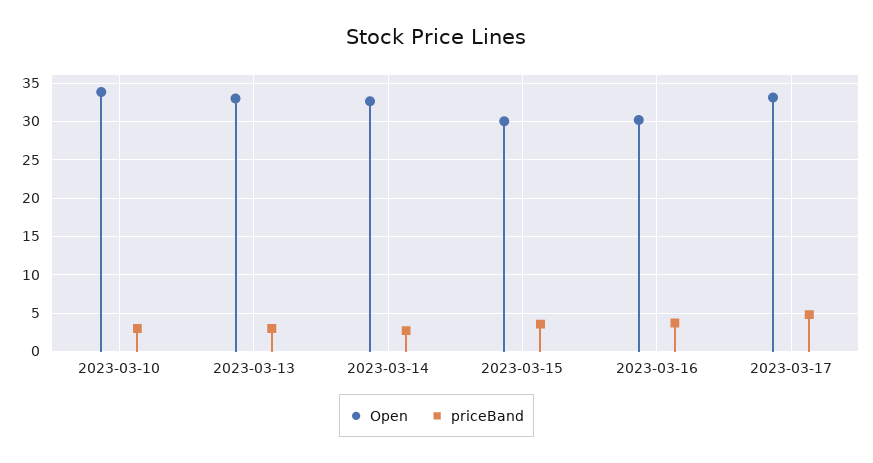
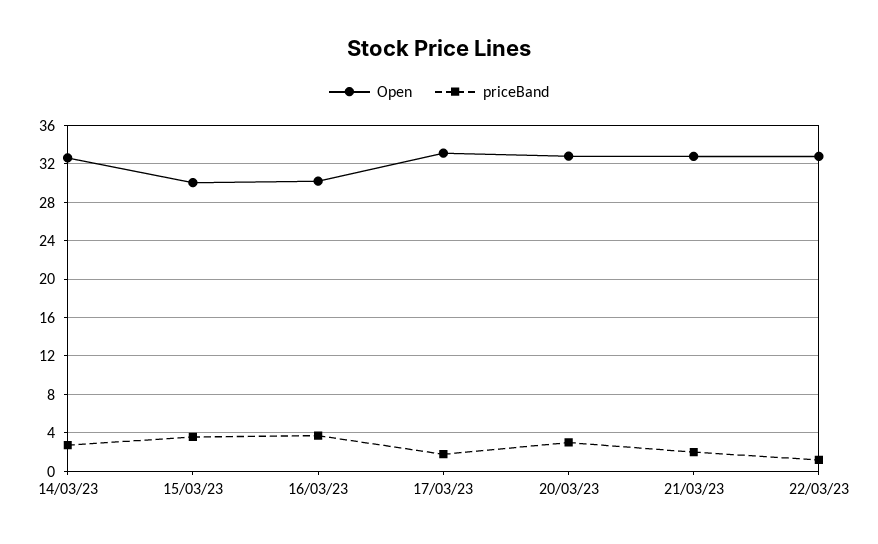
Open, 2023-03-10: 34 -> none
priceBand, 2023-03-10: 3 -> none
Open, 2023-03-13: 33 -> none
priceBand, 2023-03-13: 3 -> none
priceBand, 2023-03-17: 5 -> 2
Open, 20/03/23: none -> 33
priceBand, 20/03/23: none -> 3
Open, 21/03/23: none -> 33
priceBand, 21/03/23: none -> 2
Open, 22/03/23: none -> 33
priceBand, 22/03/23: none -> 1

